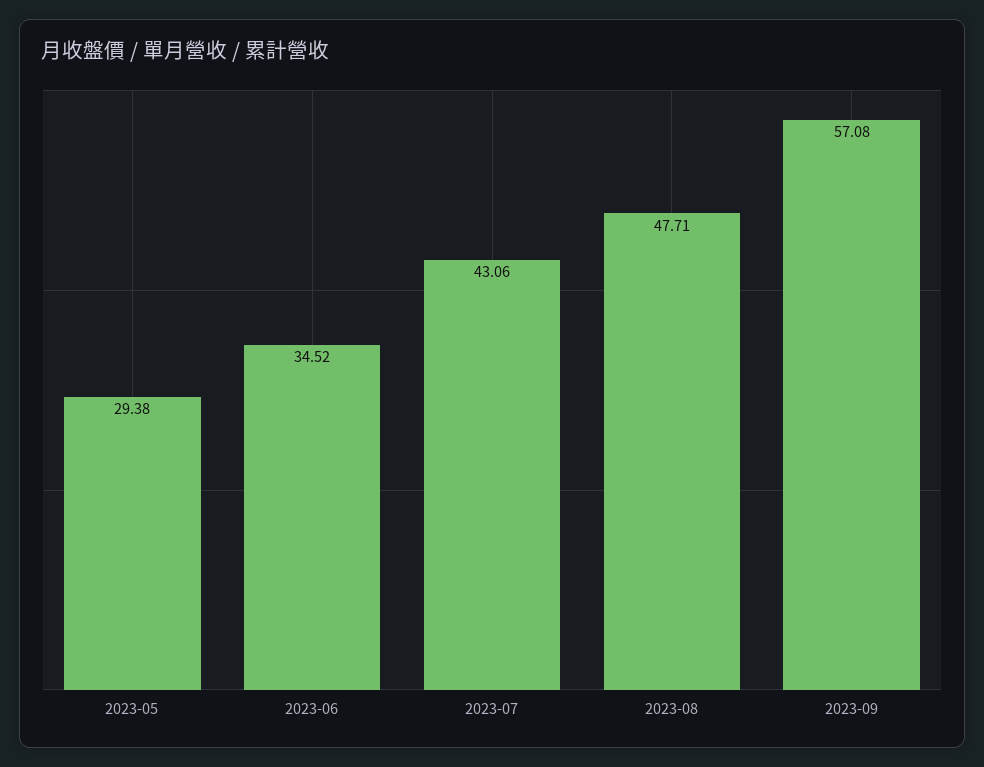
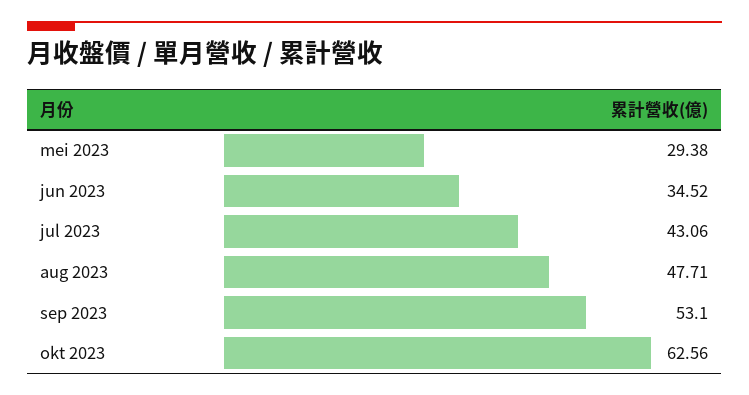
2023-09: 57.08 -> 53.1
okt 2023: none -> 62.56

